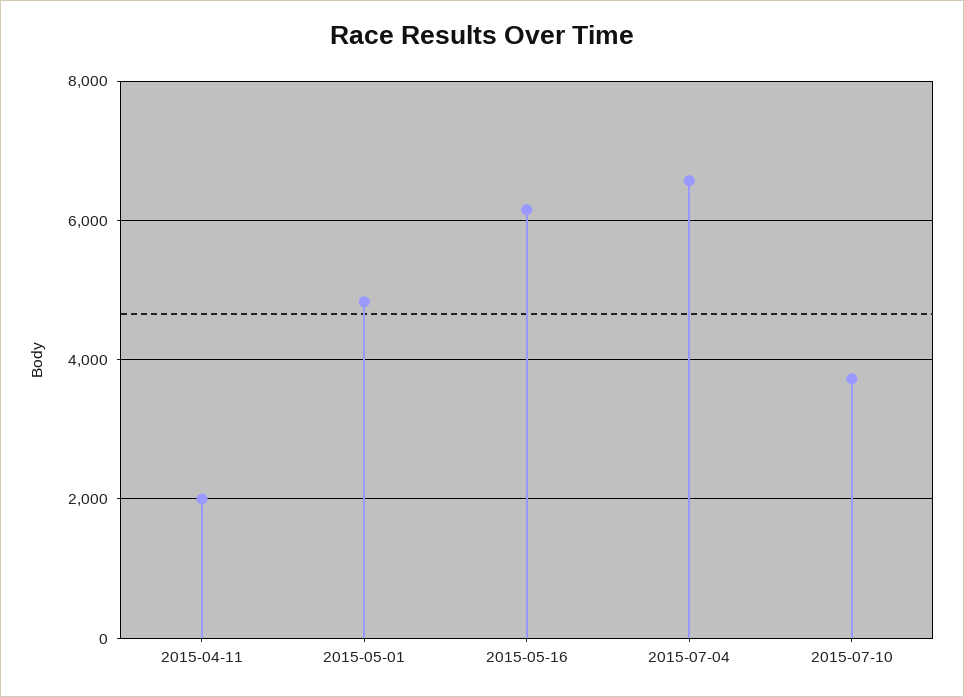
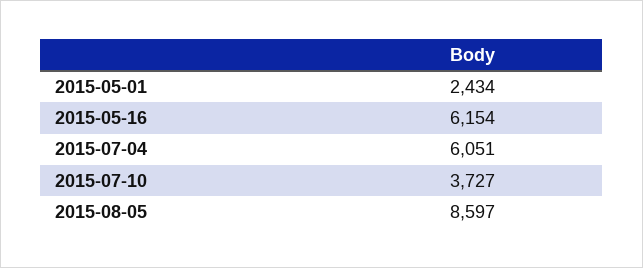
2015-04-11: 2000 -> none
2015-05-01: 4800 -> 2434
2015-07-04: 6600 -> 6051
2015-08-05: none -> 8597

